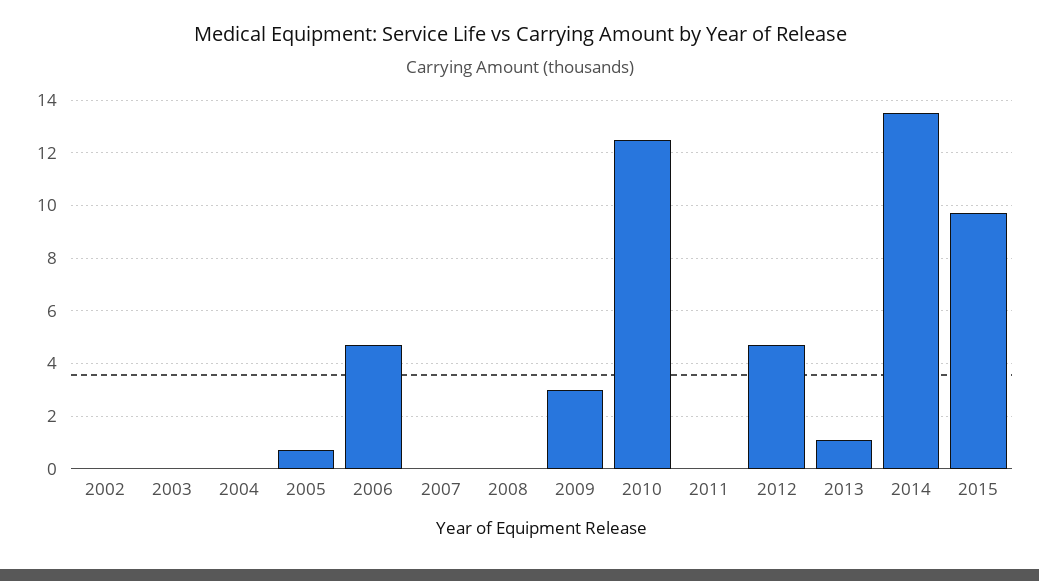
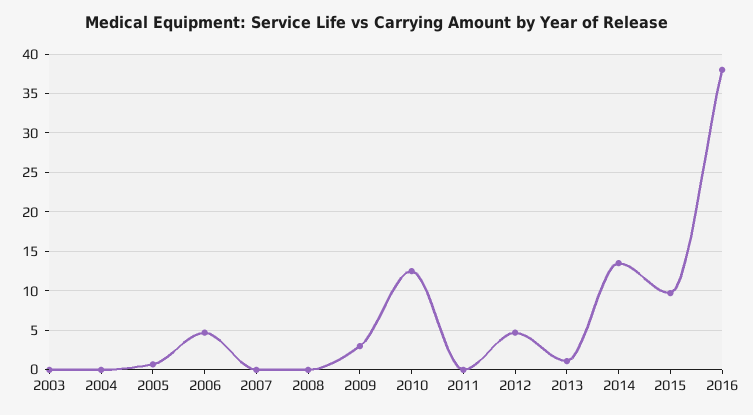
2002: 0 -> none
2016: none -> 38

